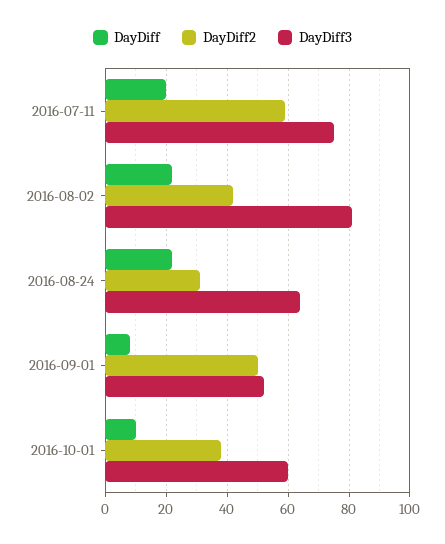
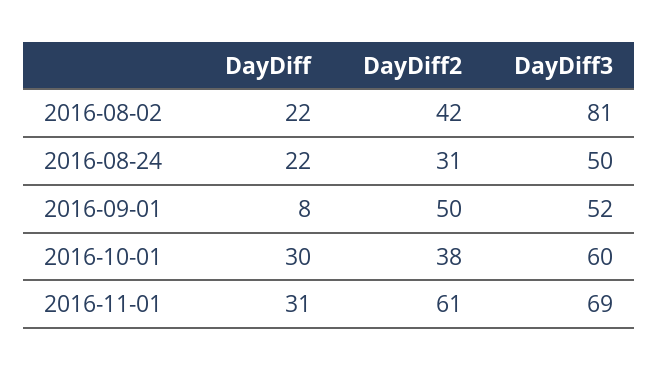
DayDiff, 2016-07-11: 20 -> none
DayDiff2, 2016-07-11: 60 -> none
DayDiff3, 2016-07-11: 75 -> none
DayDiff3, 2016-08-24: 65 -> 50
DayDiff, 2016-10-01: 10 -> 30
DayDiff, 2016-11-01: none -> 31
DayDiff2, 2016-11-01: none -> 61
DayDiff3, 2016-11-01: none -> 69

